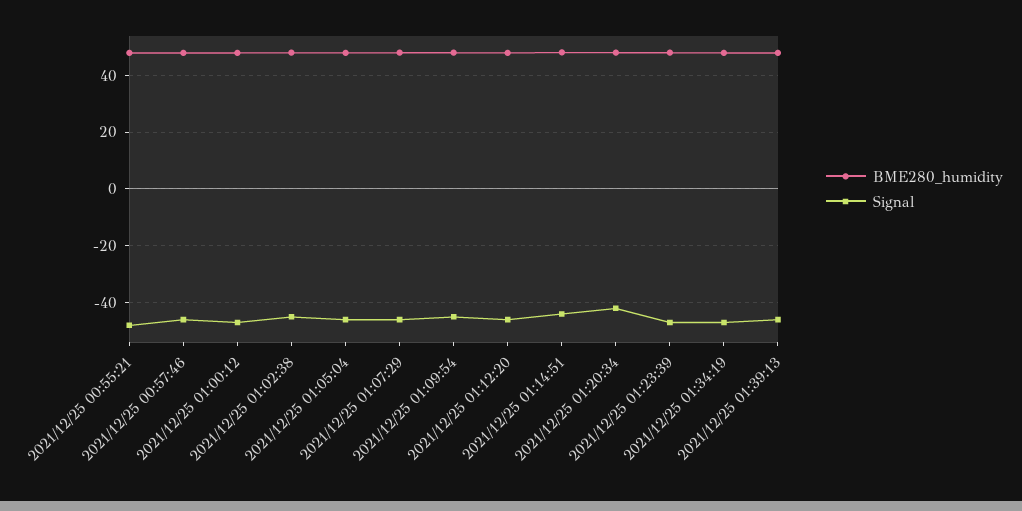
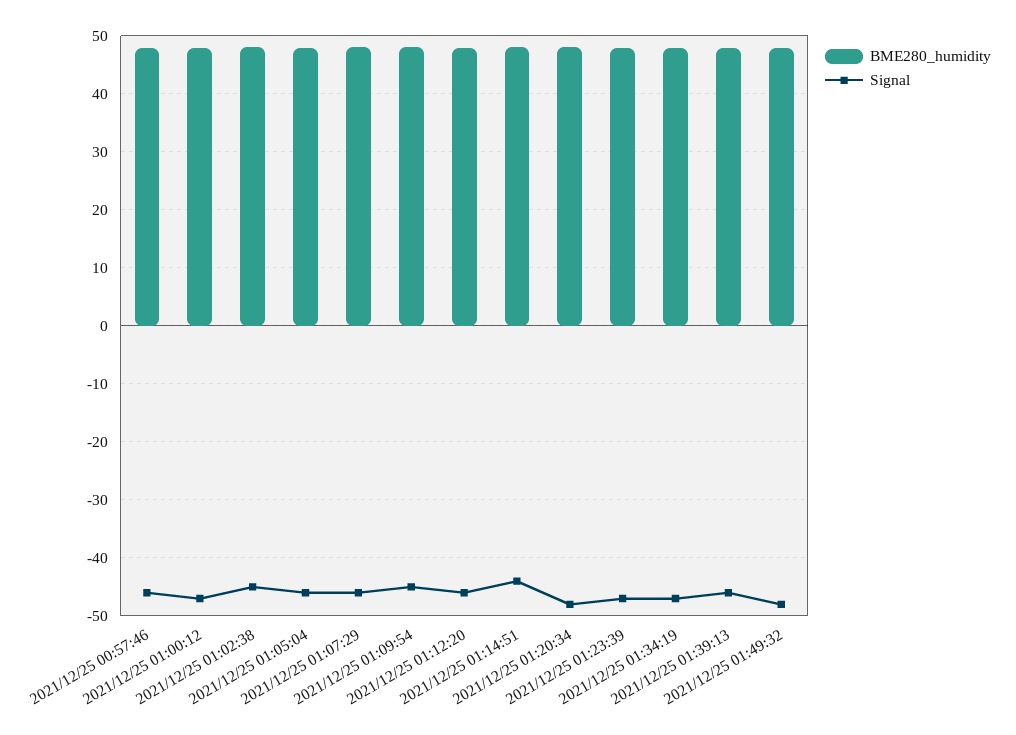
BME280_humidity, 2021/12/25 00:55:21: 47.5 -> none
Signal, 2021/12/25 00:55:21: -47.5 -> none
Signal, 2021/12/25 01:20:34: -42.5 -> -48
BME280_humidity, 2021/12/25 01:49:32: none -> 48
Signal, 2021/12/25 01:49:32: none -> -48

